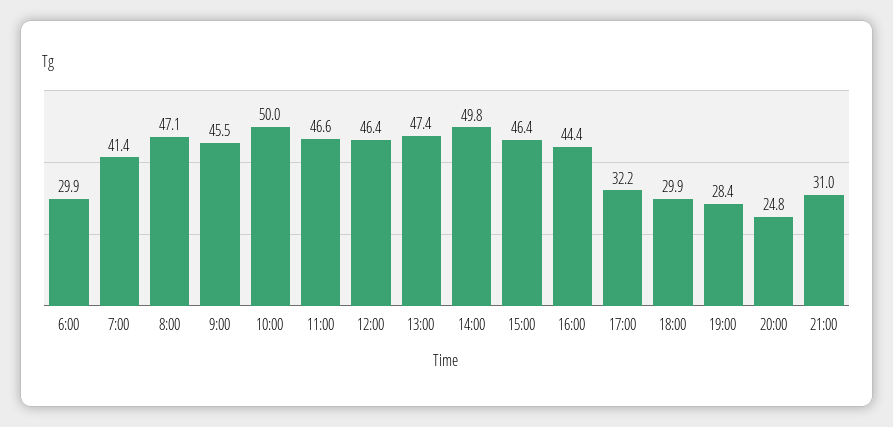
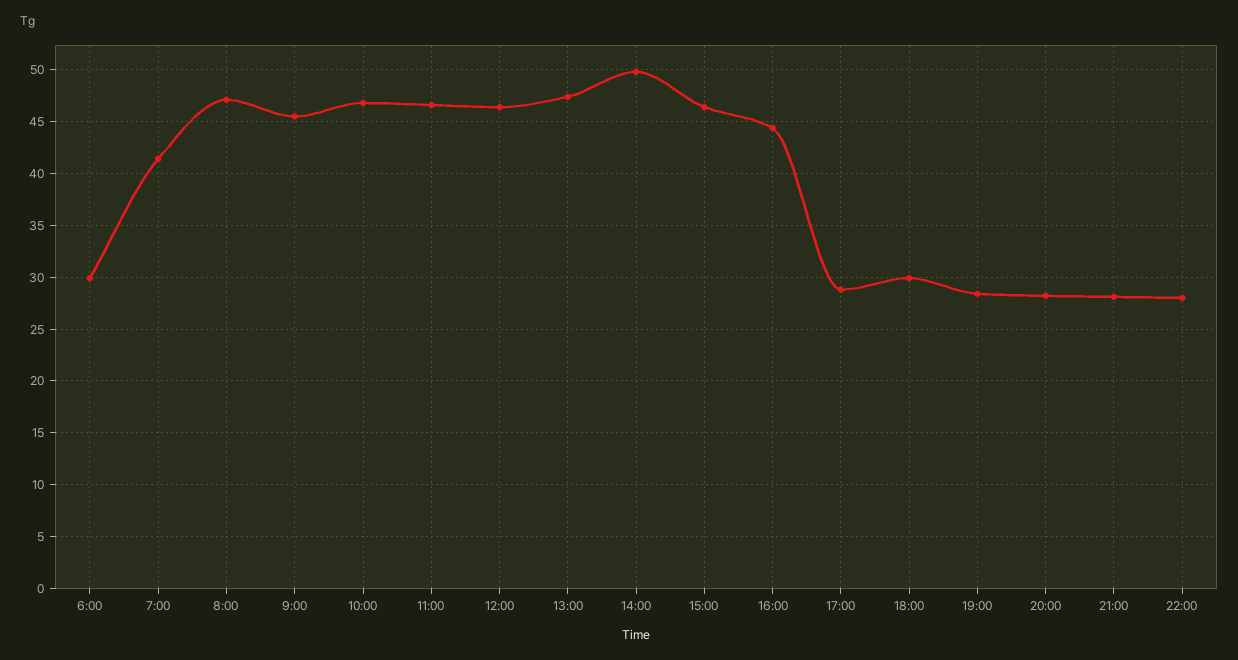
10:00: 50 -> 47
17:00: 32.2 -> 29
20:00: 24.8 -> 28
21:00: 31 -> 28
22:00: none -> 28

